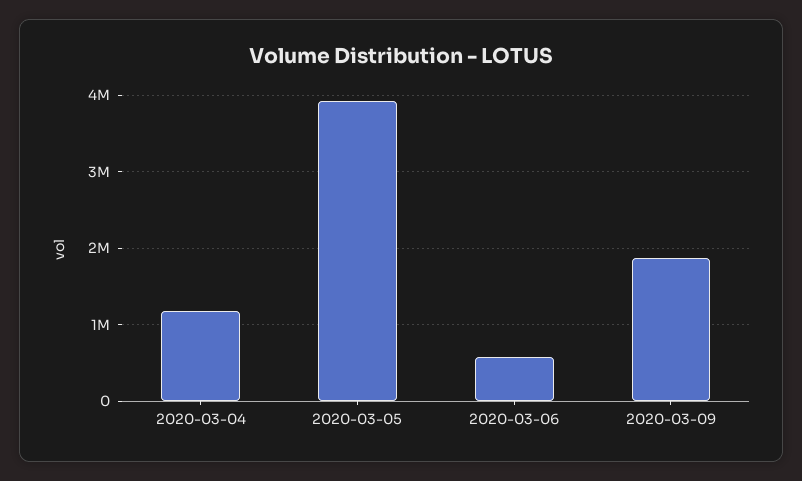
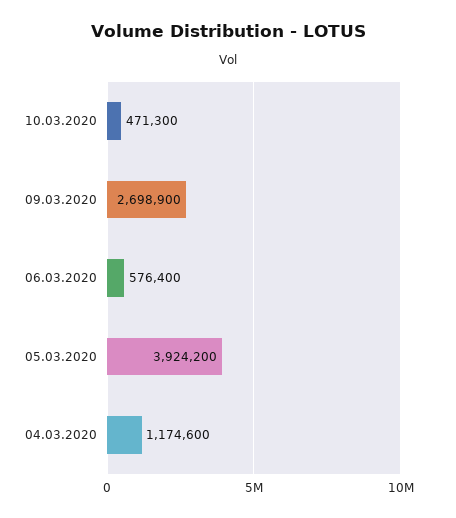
2020-03-09: 1900000 -> 2698900
10.03.2020: none -> 471300

